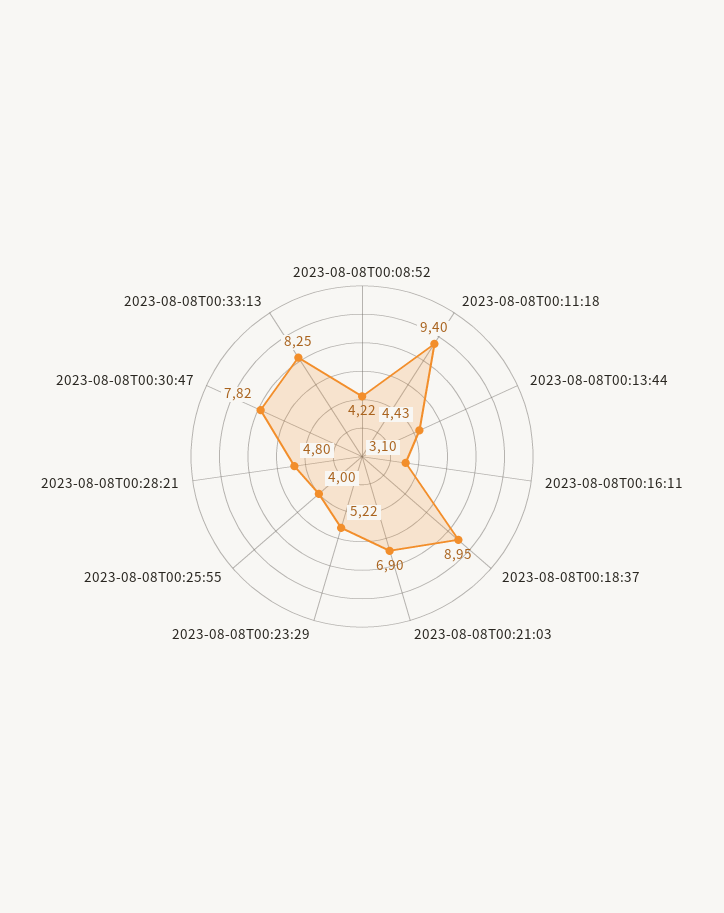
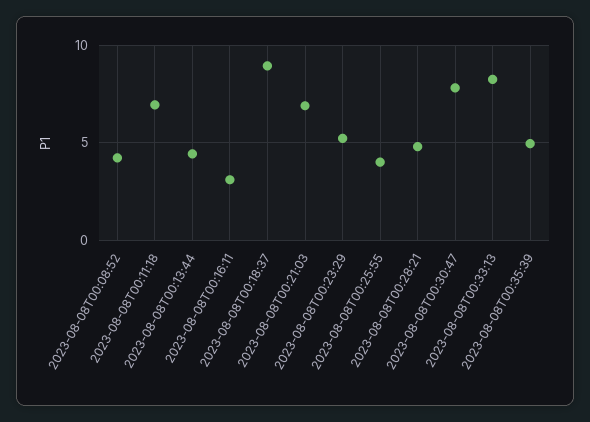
2023-08-08T00:11:18: 9.4 -> 7
2023-08-08T00:35:39: none -> 5

